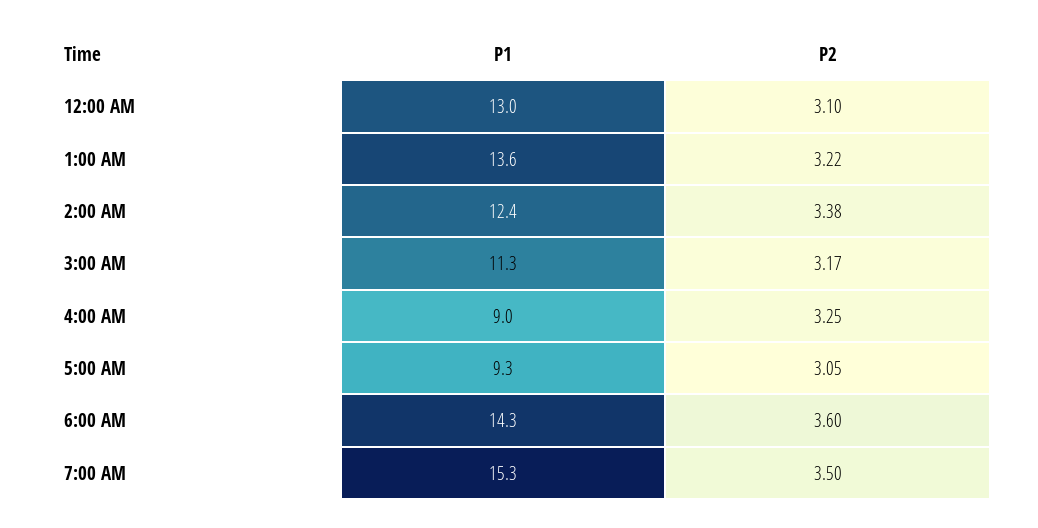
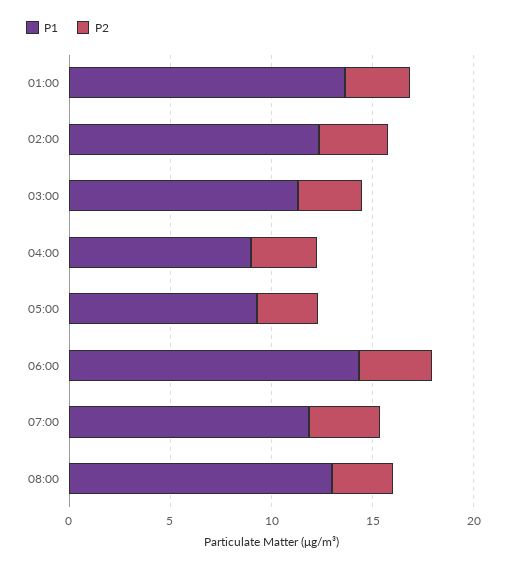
P1, 12:00 AM: 13 -> none
P2, 12:00 AM: 3.1 -> none
P1, 7:00 AM: 15.3 -> 12
P1, 08:00: none -> 13
P2, 08:00: none -> 3

